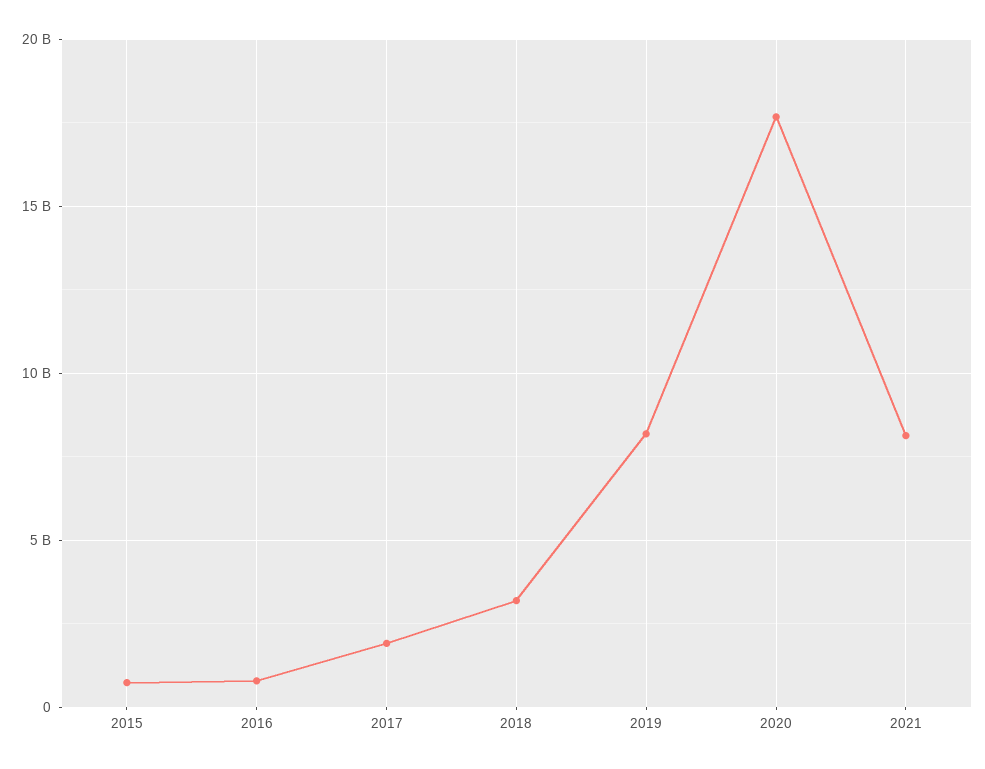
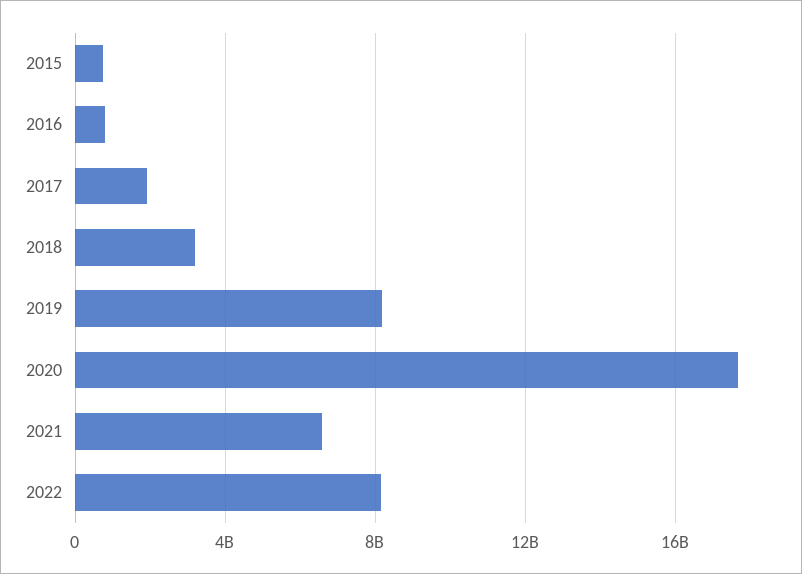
2021: 8000000000 -> 6500000000
2022: none -> 8000000000

